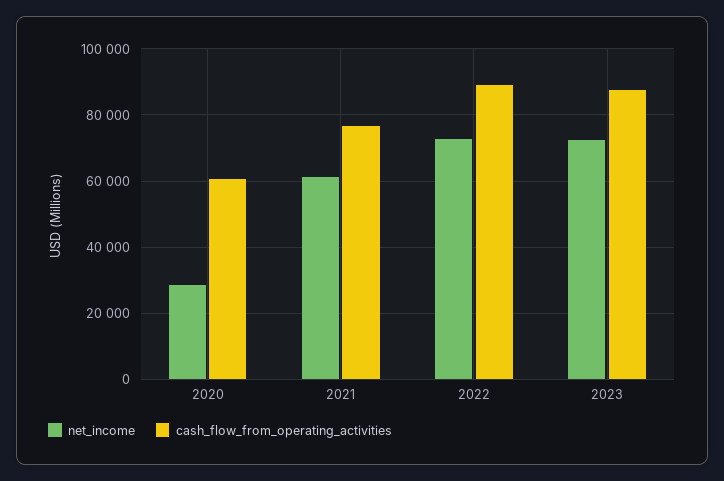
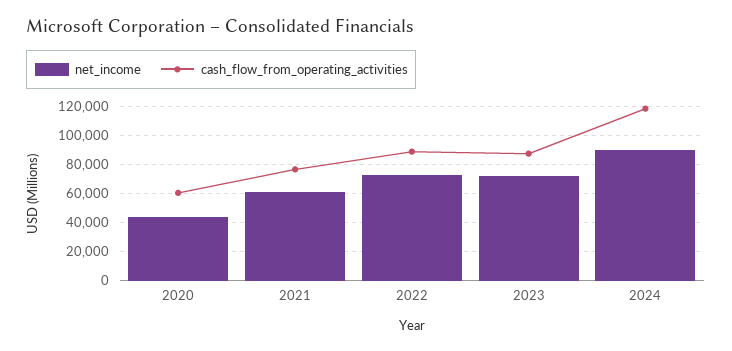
net_income, 2020: 28000 -> 45000
net_income, 2024: none -> 90000
cash_flow_from_operating_activities, 2024: none -> 120000

